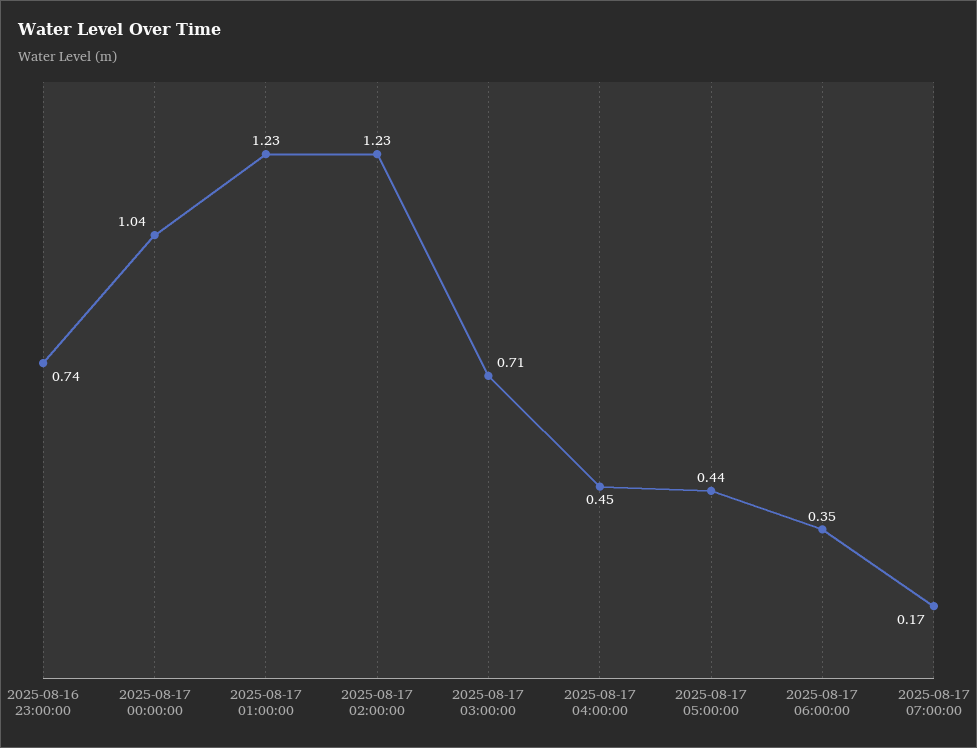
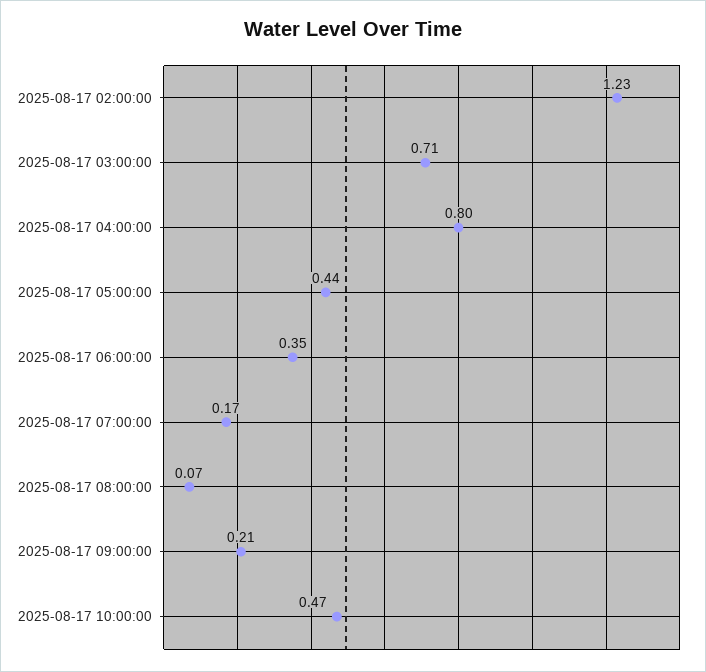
2025-08-16 23:00:00: 0.74 -> none
2025-08-17 00:00:00: 1.04 -> none
2025-08-17 01:00:00: 1.23 -> none
2025-08-17 04:00:00: 0.45 -> 0.8
2025-08-17 08:00:00: none -> 0.07
2025-08-17 09:00:00: none -> 0.21
2025-08-17 10:00:00: none -> 0.47

